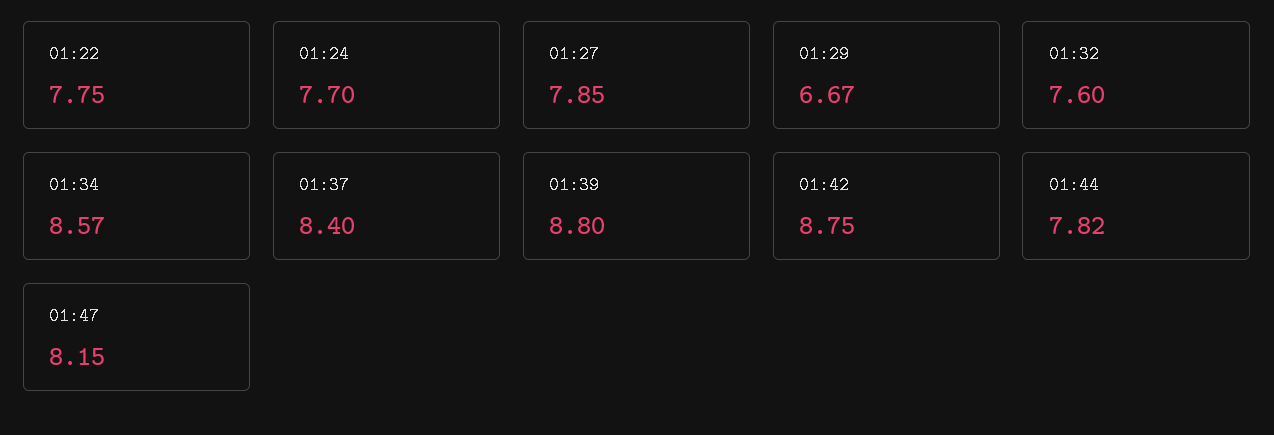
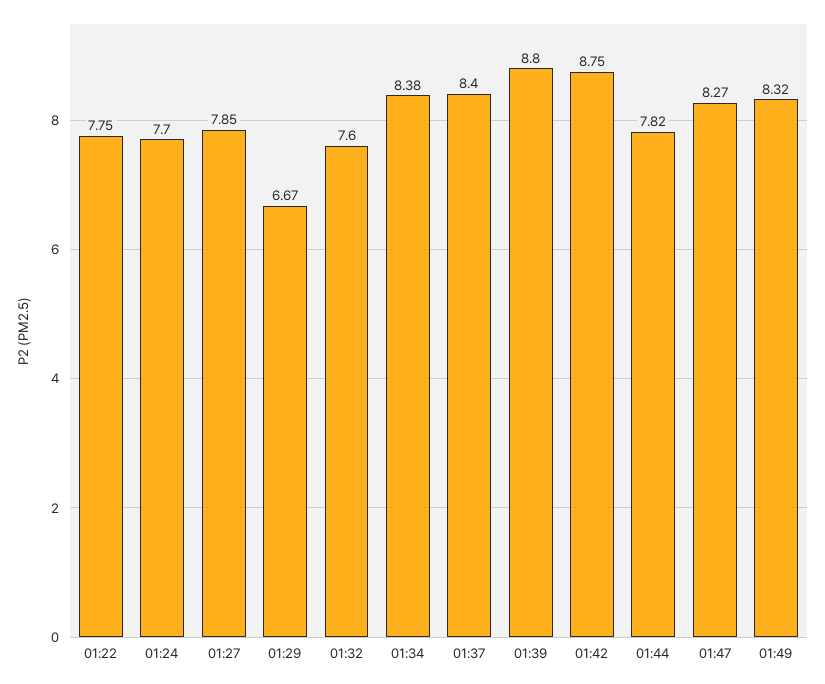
01:34: 8.57 -> 8.38
01:47: 8.15 -> 8.27
01:49: none -> 8.32

